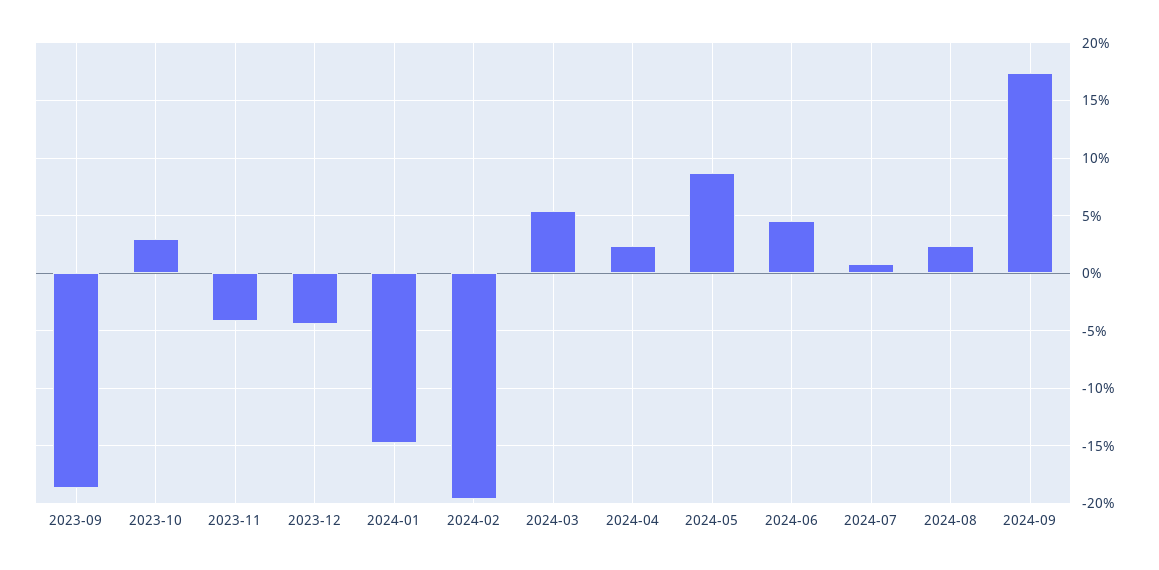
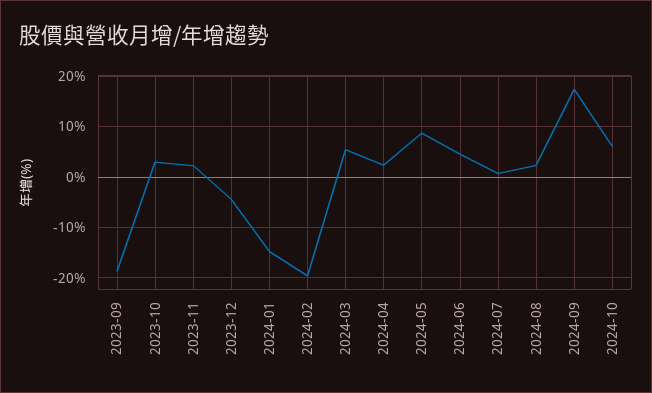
2023-11: -4 -> 2
2024-10: none -> 6

